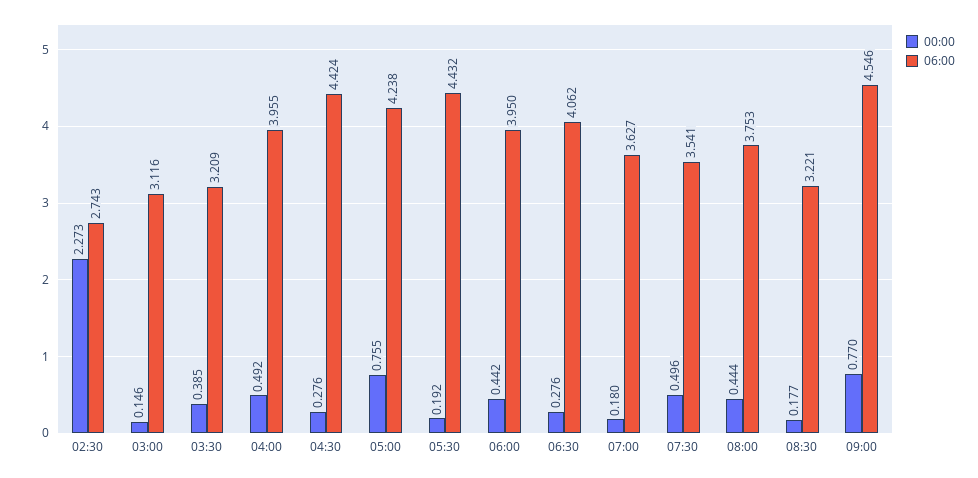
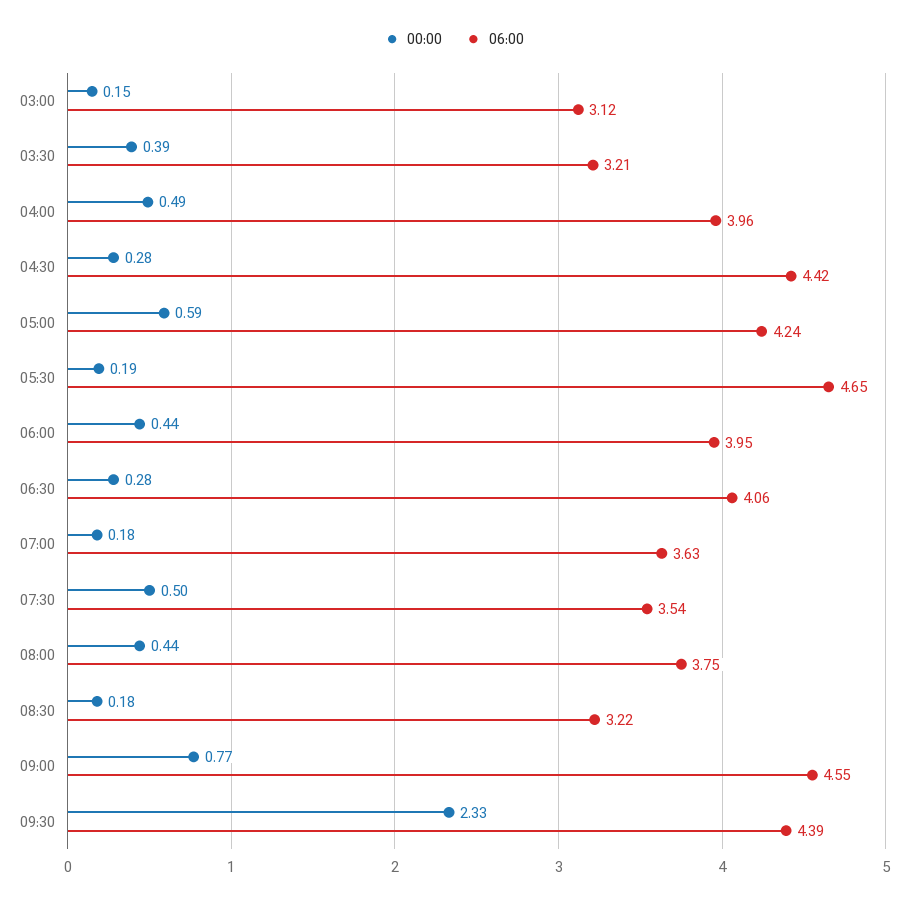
00:00, 02:30: 2.273 -> none
06:00, 02:30: 2.743 -> none
00:00, 05:00: 0.755 -> 0.59
06:00, 05:30: 4.432 -> 4.65
00:00, 09:30: none -> 2.33
06:00, 09:30: none -> 4.39

